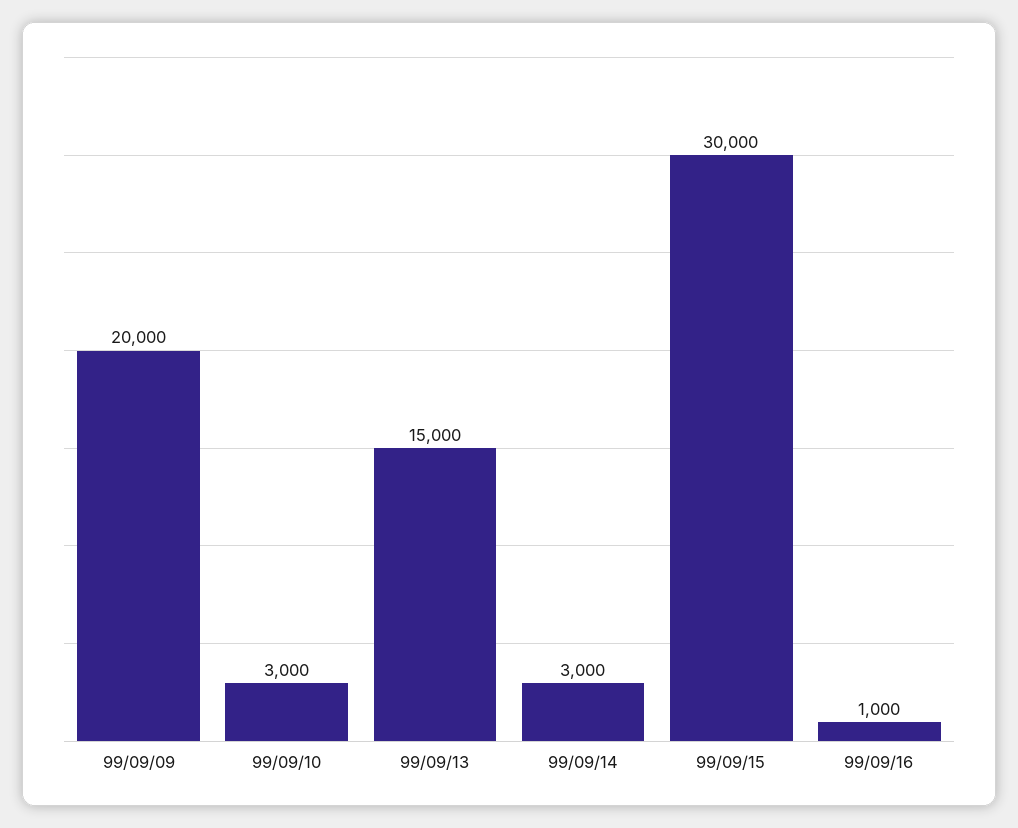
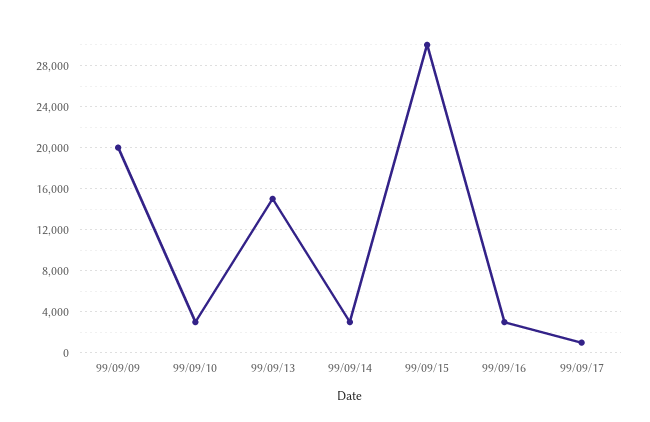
99/09/16: 1000 -> 3000
99/09/17: none -> 1000

